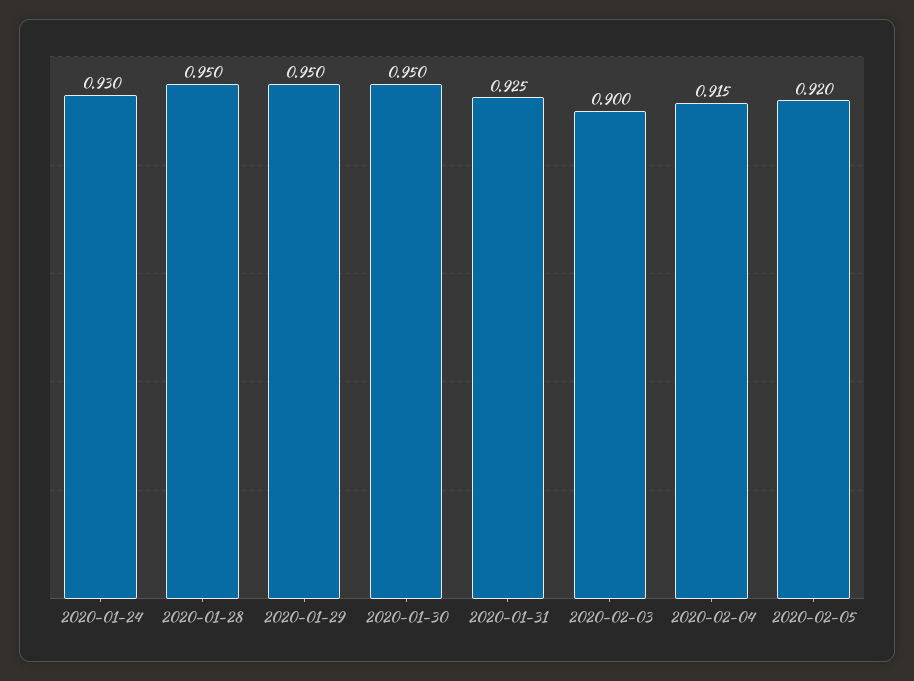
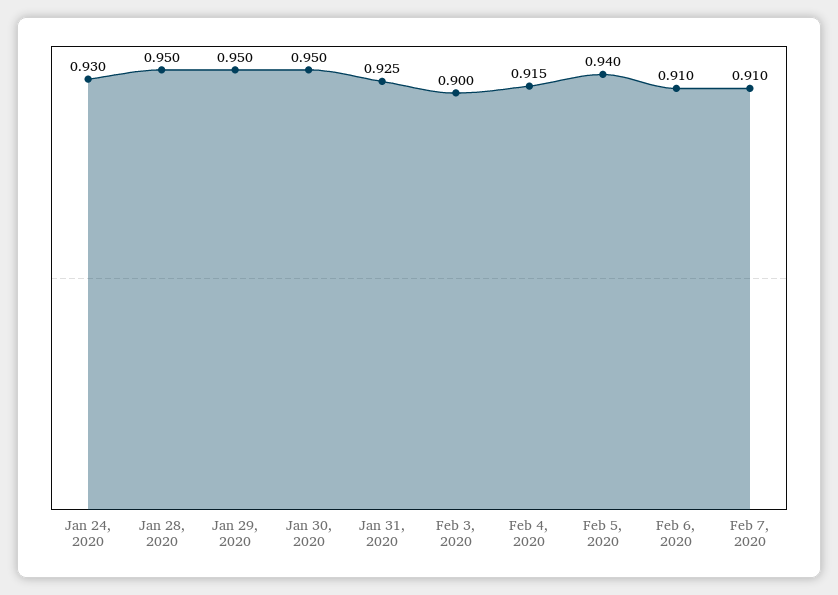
2020-02-05: 0.92 -> 0.94
Feb 6, 2020: none -> 0.91
Feb 7, 2020: none -> 0.91

